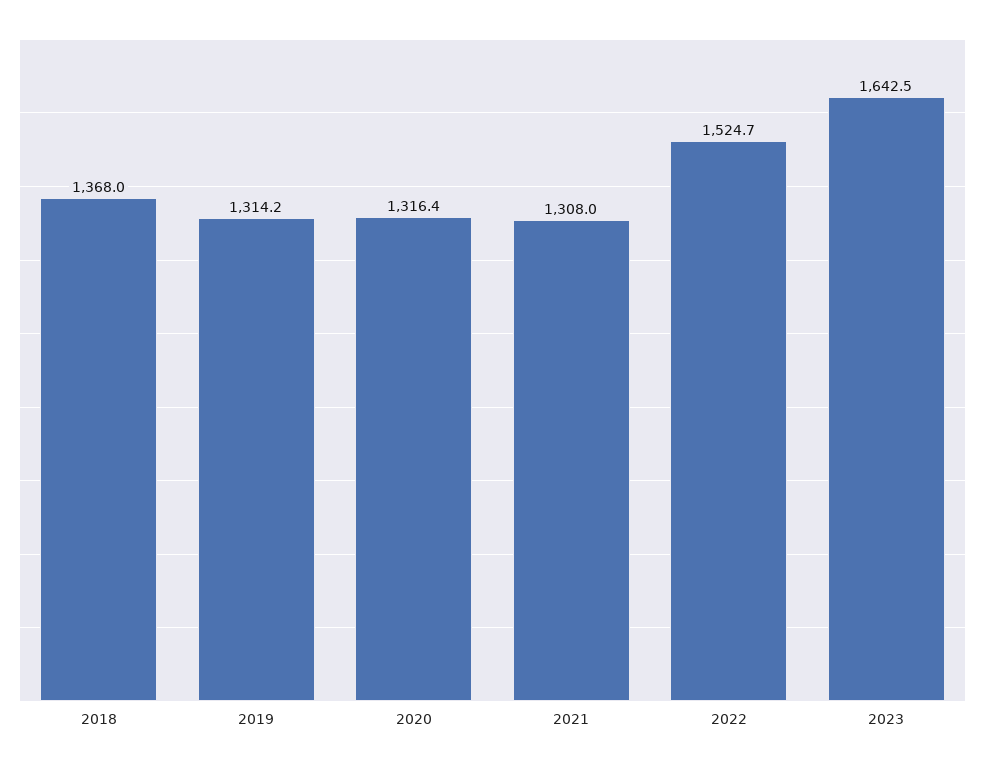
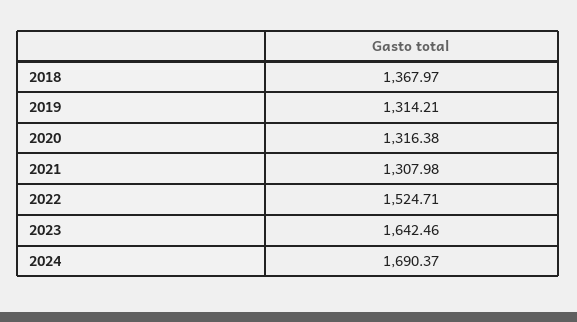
2024: none -> 1690.37

